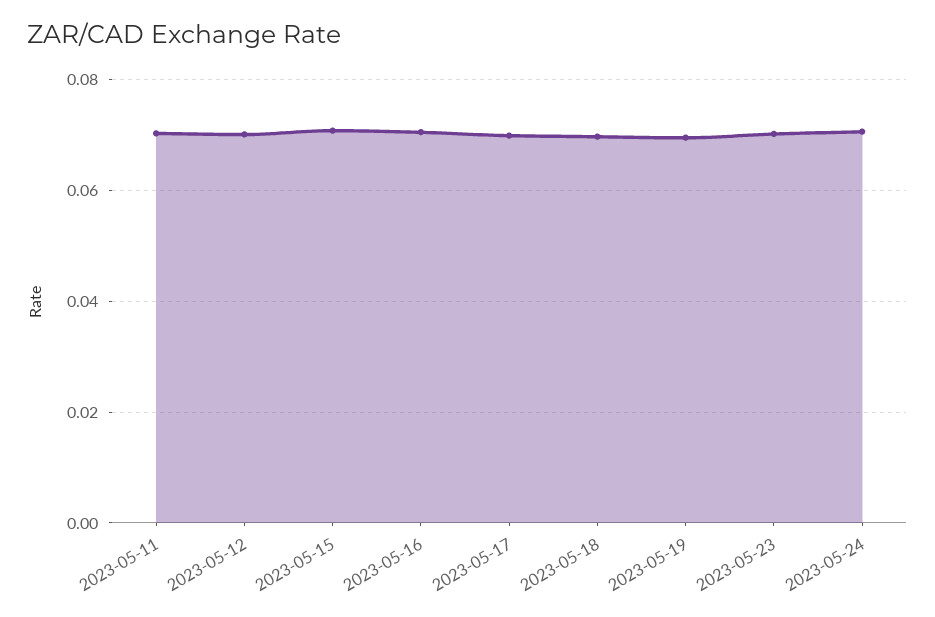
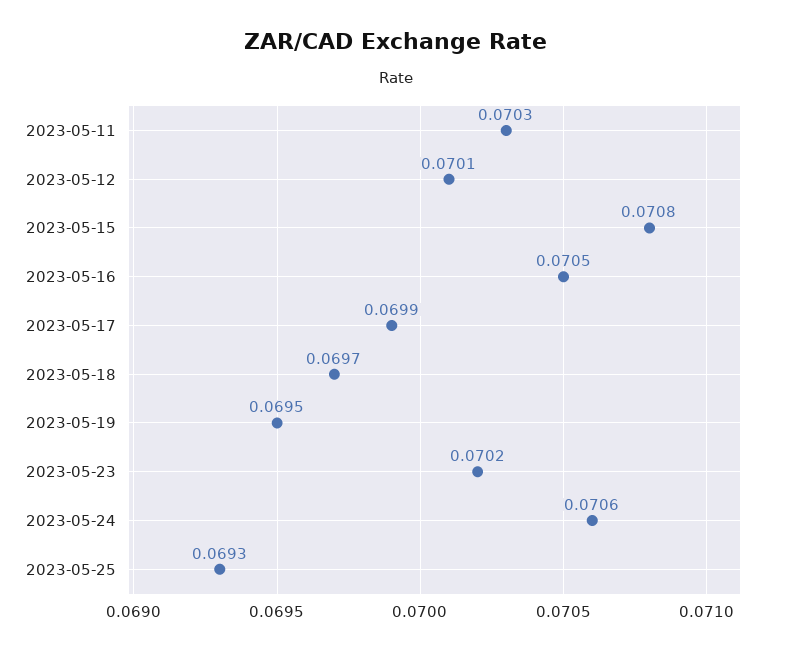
2023-05-25: none -> 0.0693

